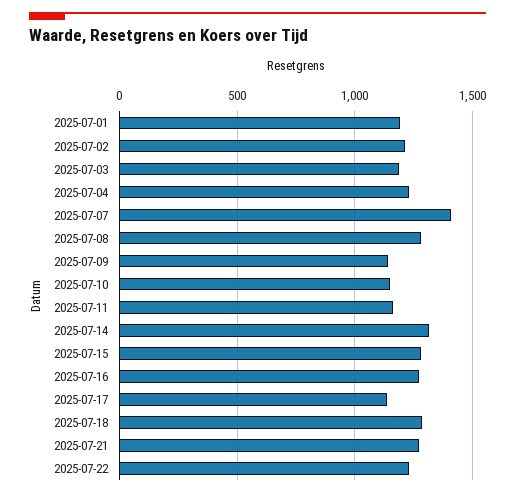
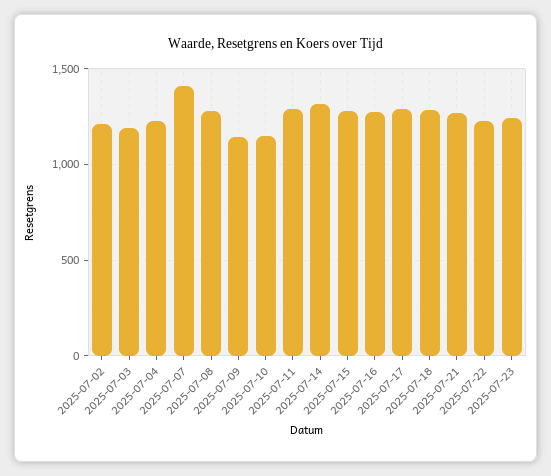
2025-07-01: 1200 -> none
2025-07-11: 1150 -> 1300
2025-07-17: 1150 -> 1300
2025-07-23: none -> 1250

